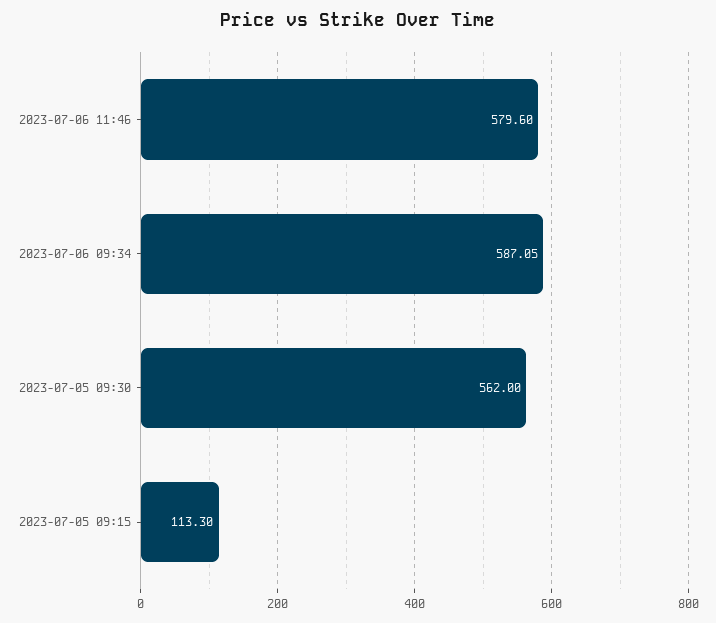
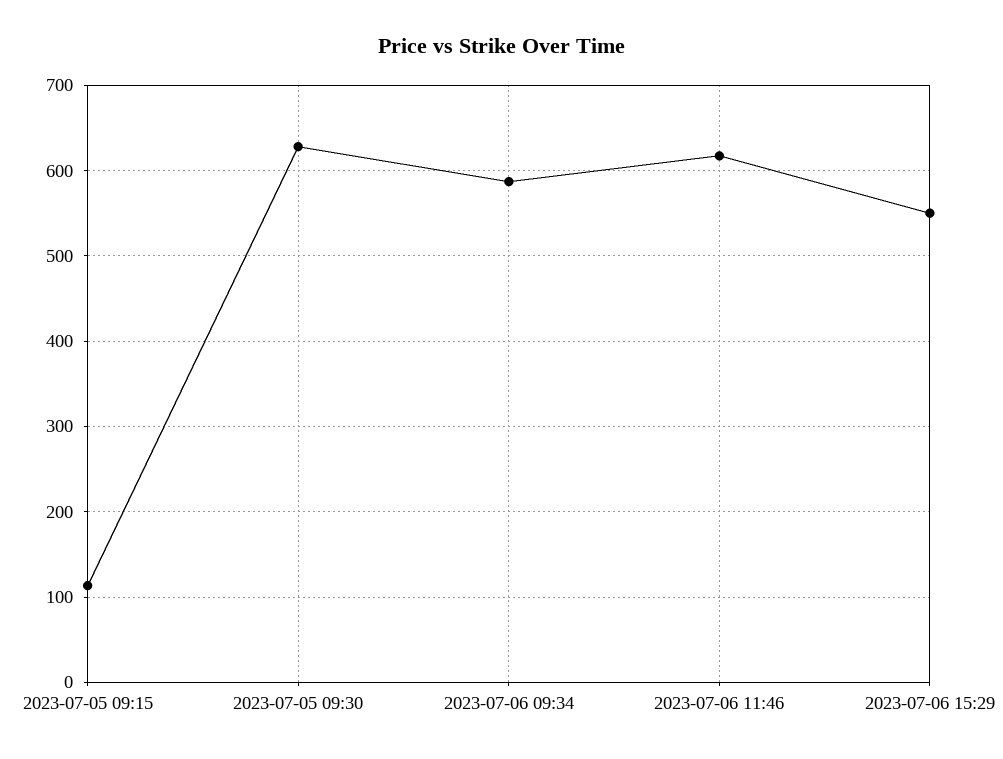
2023-07-06 11:46: 579.6 -> 620
2023-07-05 09:30: 562 -> 630
2023-07-06 15:29: none -> 550

